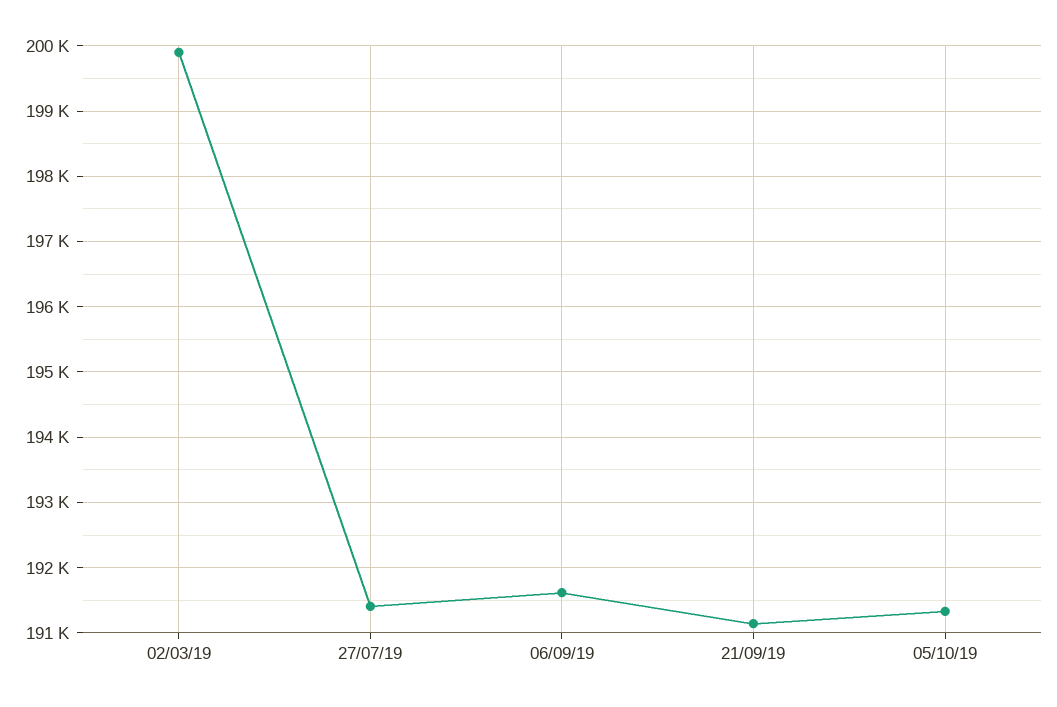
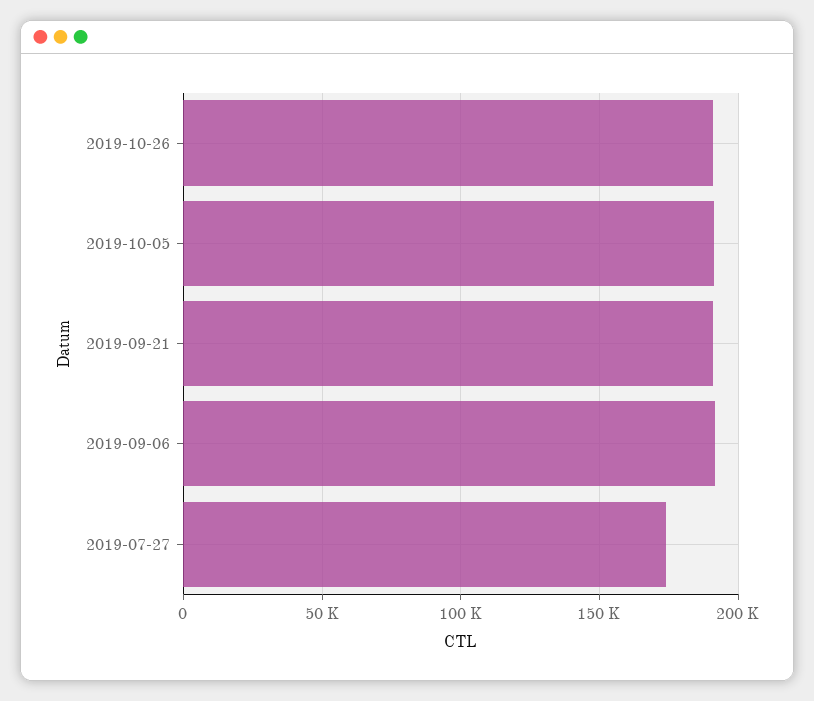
02/03/19: 199900 -> none
27/07/19: 191400 -> 175000
2019-10-26: none -> 190000

